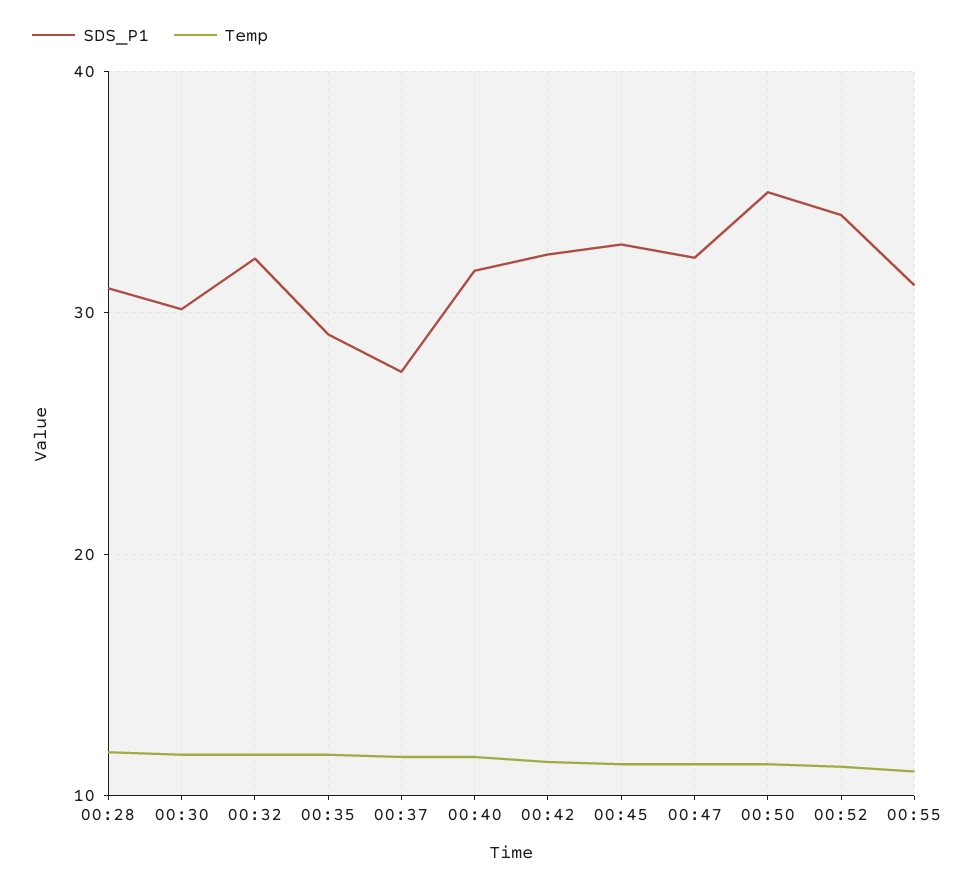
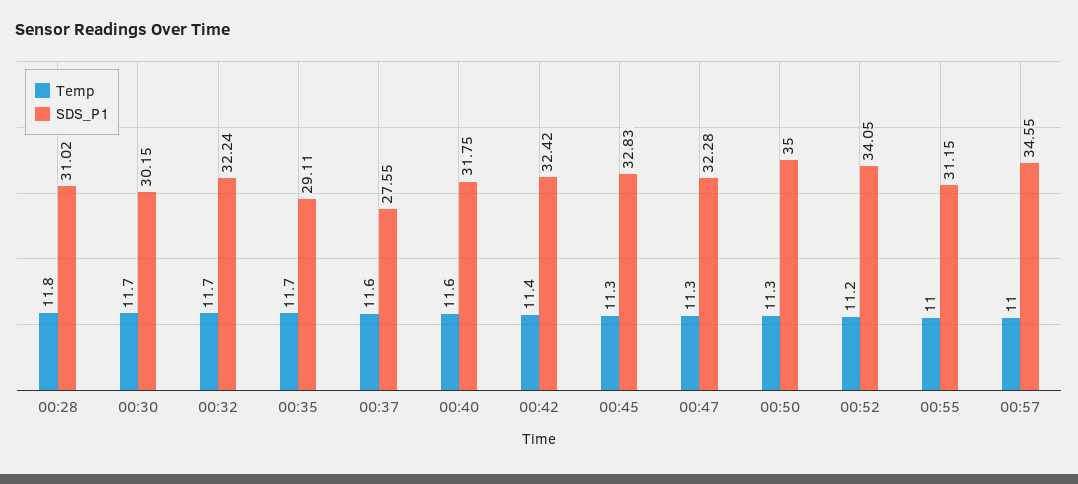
Temp, 00:57: none -> 11
SDS_P1, 00:57: none -> 34.55

